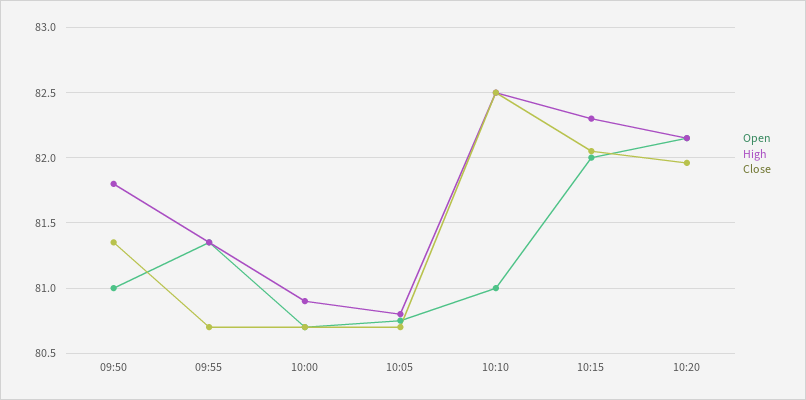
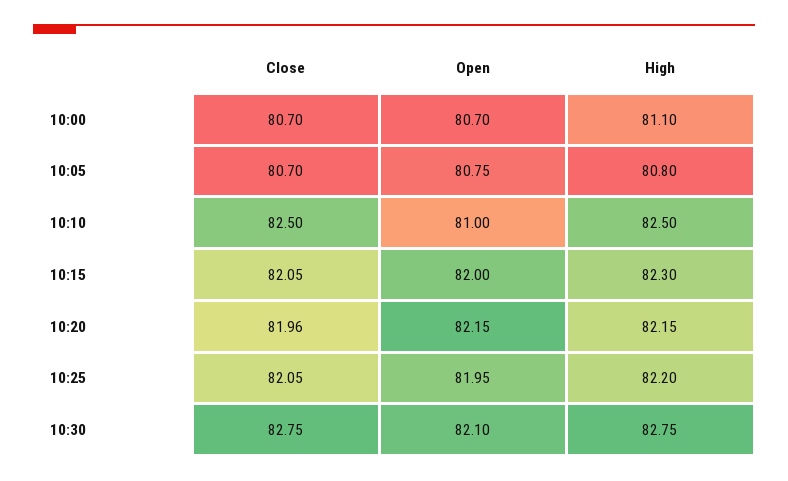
Open, 09:50: 81 -> none
High, 09:50: 81.8 -> none
Close, 09:50: 81.35 -> none
Open, 09:55: 81.35 -> none
High, 09:55: 81.35 -> none
Close, 09:55: 80.7 -> none
High, 10:00: 80.9 -> 81.1
Close, 10:25: none -> 82.05
Open, 10:25: none -> 81.95
High, 10:25: none -> 82.2
Close, 10:30: none -> 82.75
Open, 10:30: none -> 82.1
High, 10:30: none -> 82.75

